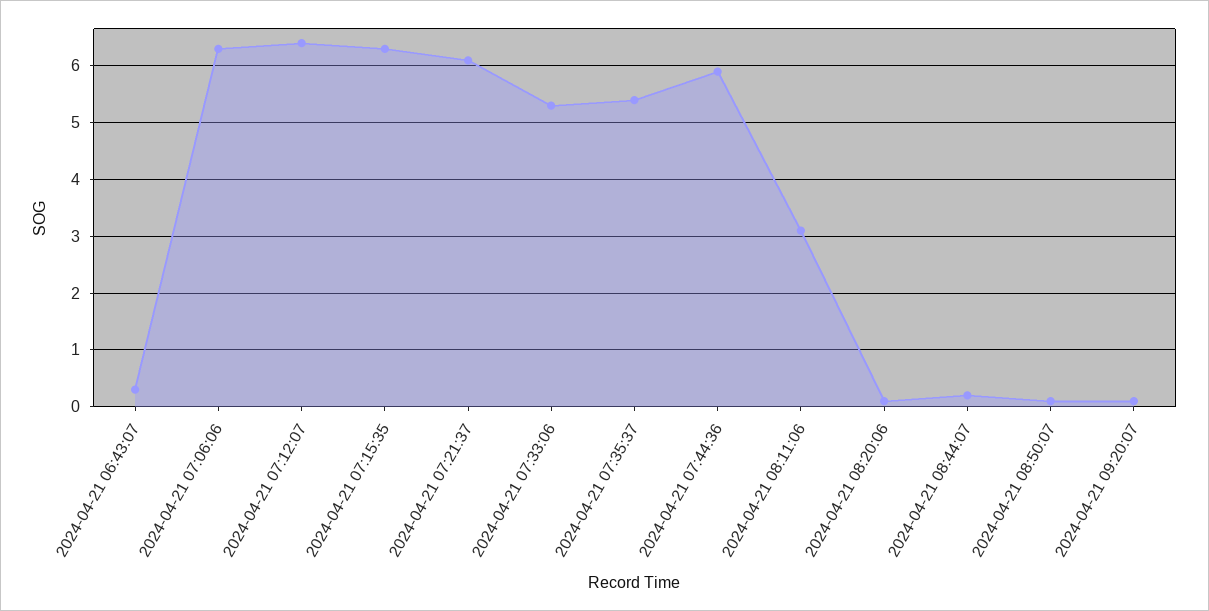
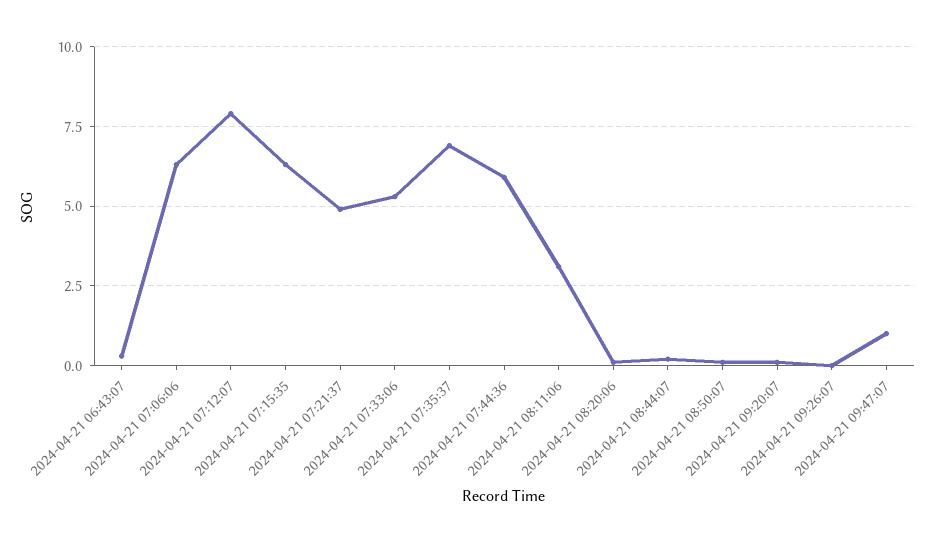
2024-04-21 07:12:07: 6.5 -> 8
2024-04-21 07:21:37: 6 -> 5
2024-04-21 07:35:37: 5.5 -> 7
2024-04-21 09:26:07: none -> 0
2024-04-21 09:47:07: none -> 1

